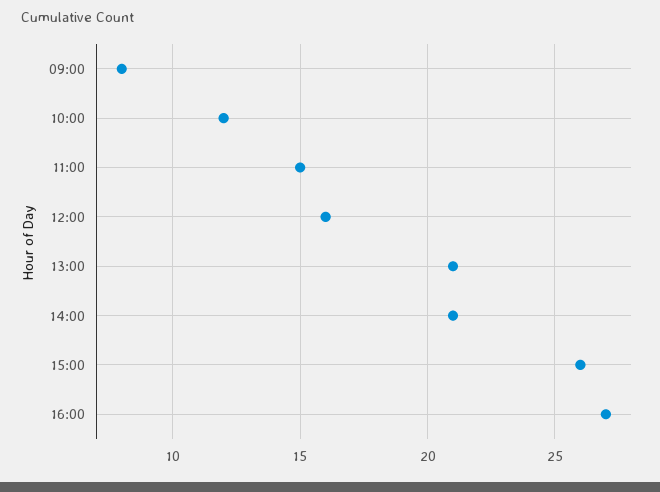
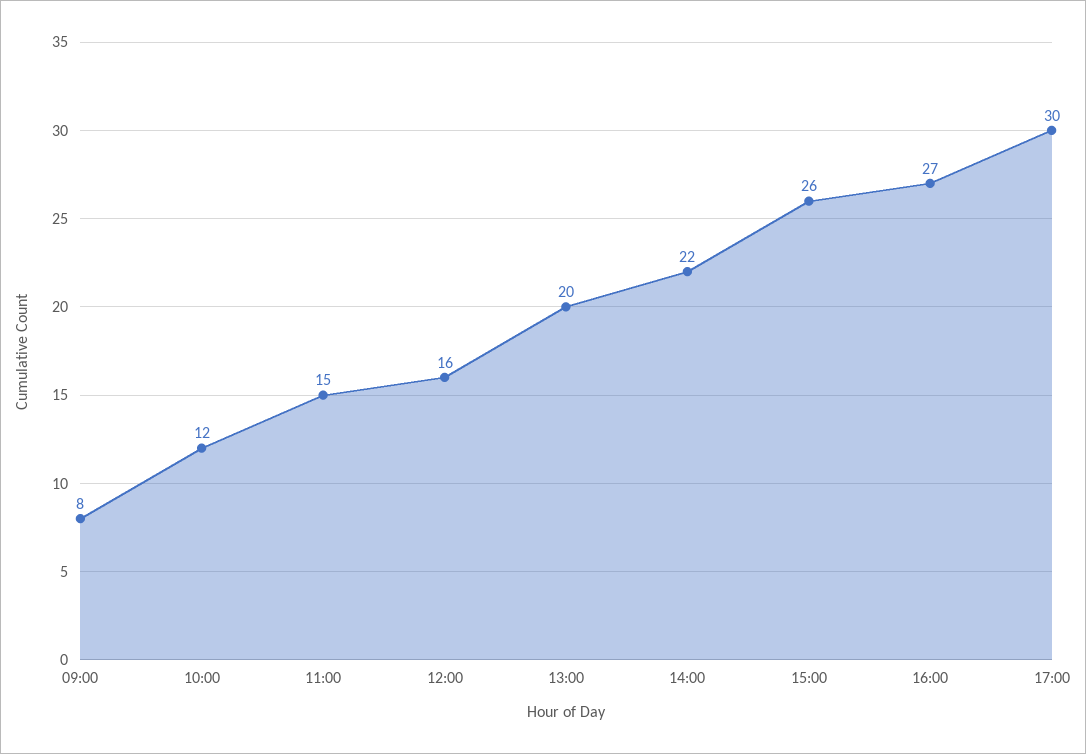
13:00: 21 -> 20
14:00: 21 -> 22
17:00: none -> 30

